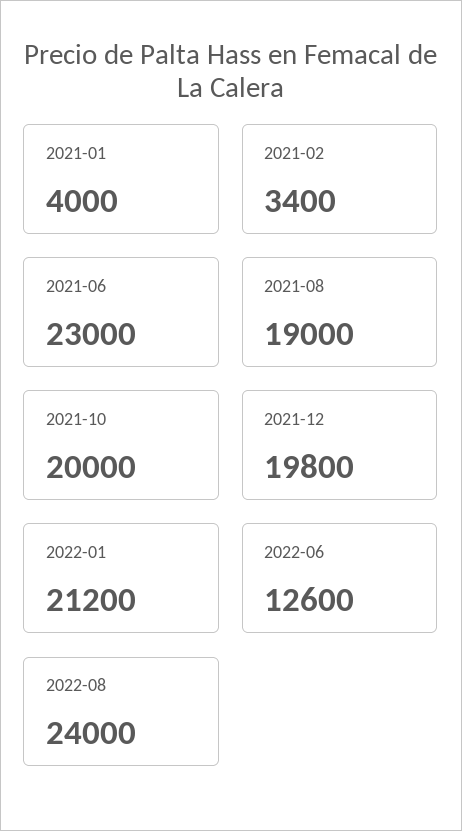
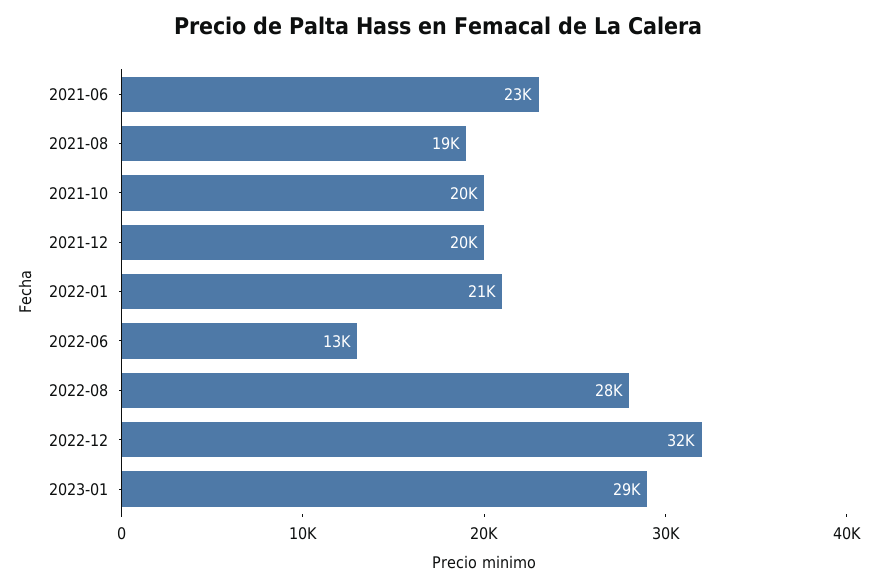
2021-01: 4000 -> none
2021-02: 3400 -> none
2022-08: 24000 -> 28000
2022-12: none -> 32000
2023-01: none -> 29000

